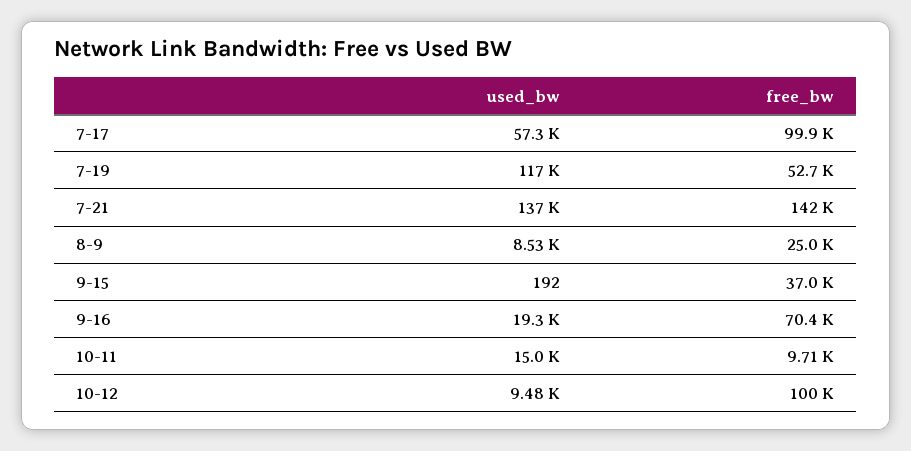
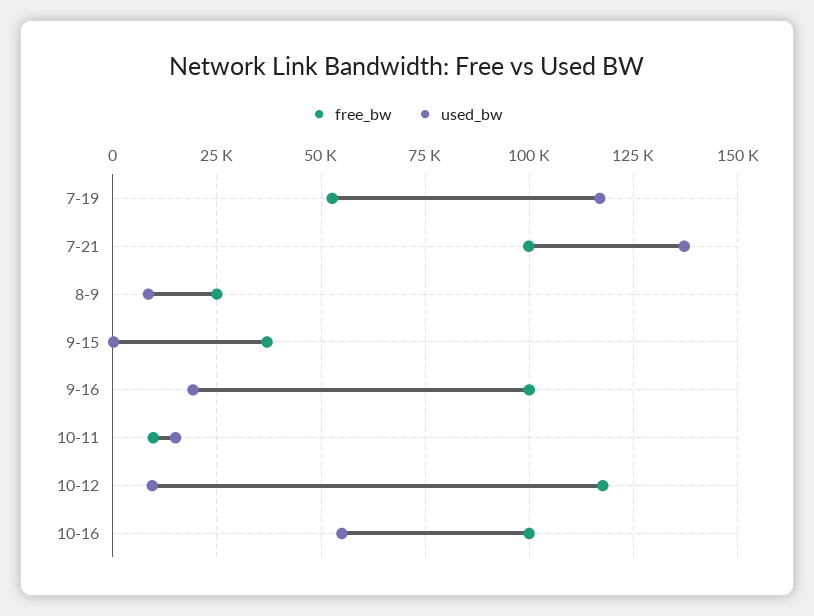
used_bw, 7-17: 57300 -> none
free_bw, 7-17: 99900 -> none
free_bw, 7-21: 142000 -> 100000
free_bw, 9-16: 70400 -> 100000
free_bw, 10-12: 100000 -> 117500
free_bw, 10-16: none -> 100000
used_bw, 10-16: none -> 55000

